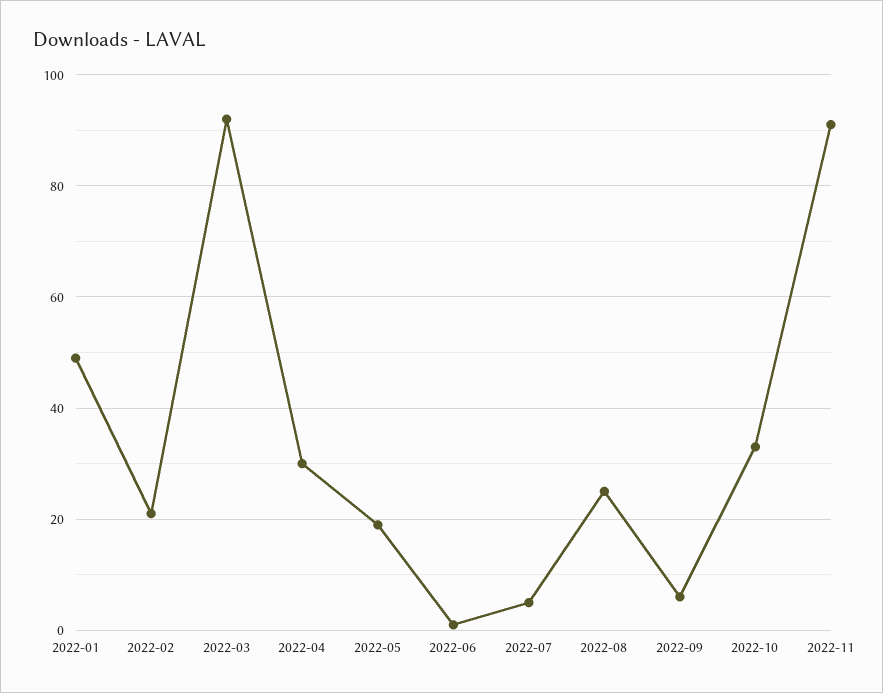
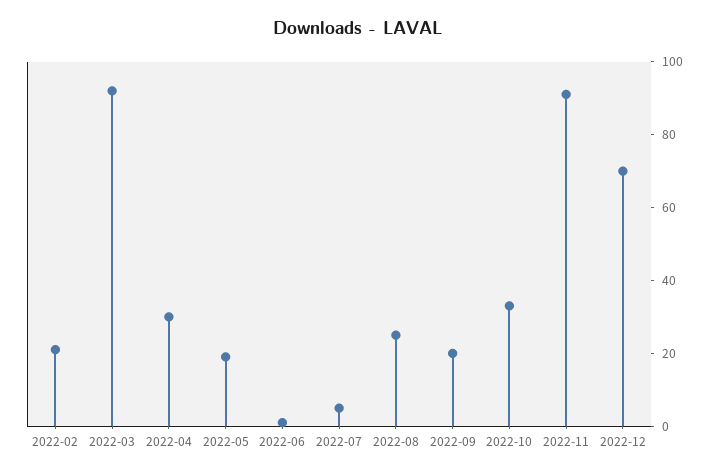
2022-01: 50 -> none
2022-09: 5 -> 20
2022-12: none -> 70

